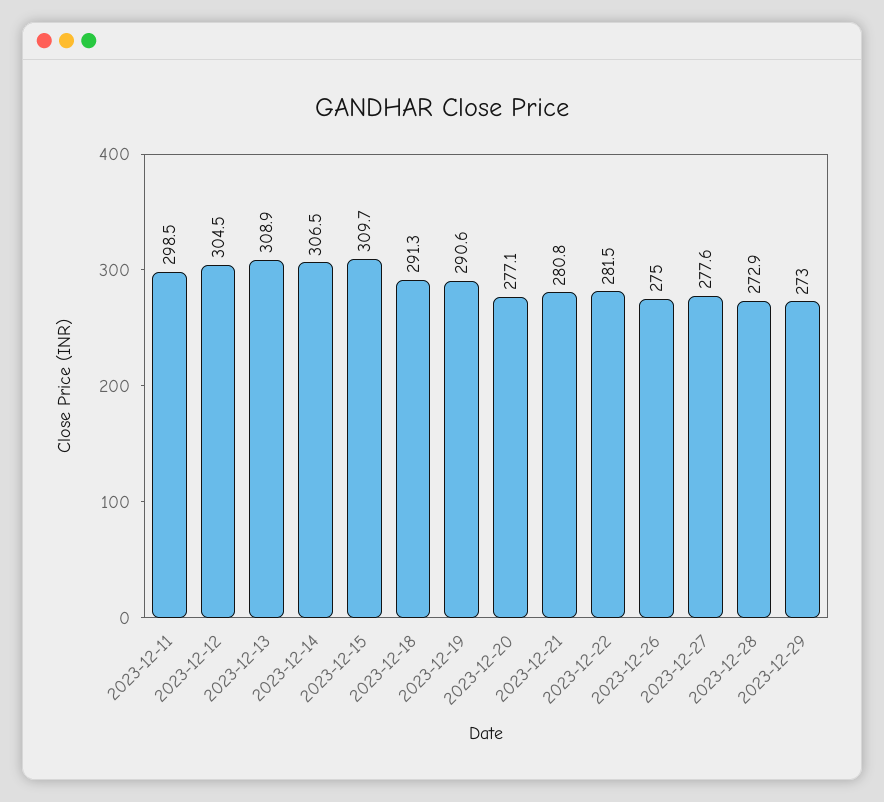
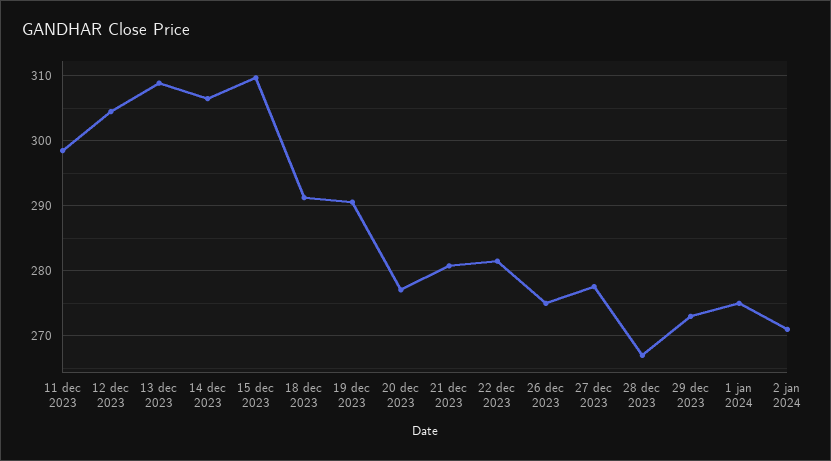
2023-12-28: 272.9 -> 267
1 jan 2024: none -> 275
2 jan 2024: none -> 271

